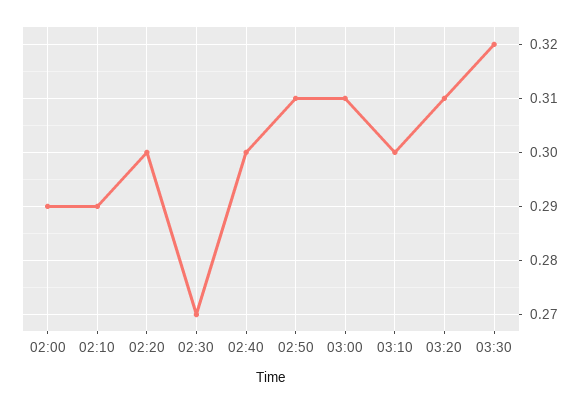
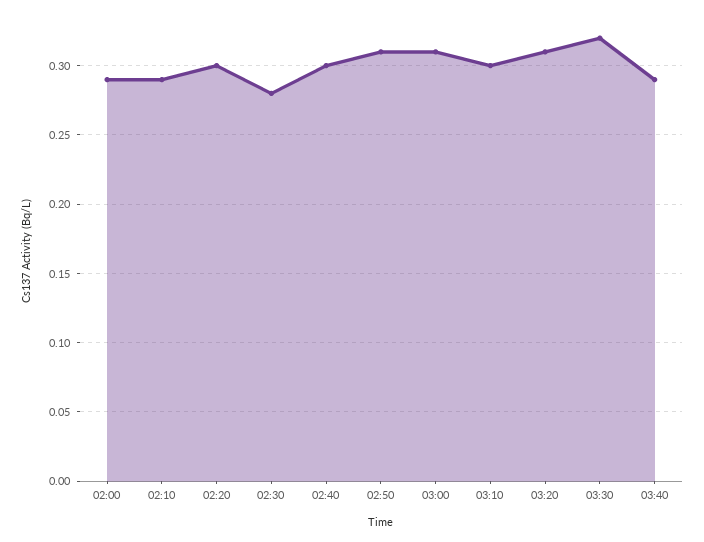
02:30: 0.27 -> 0.28
03:40: none -> 0.29

